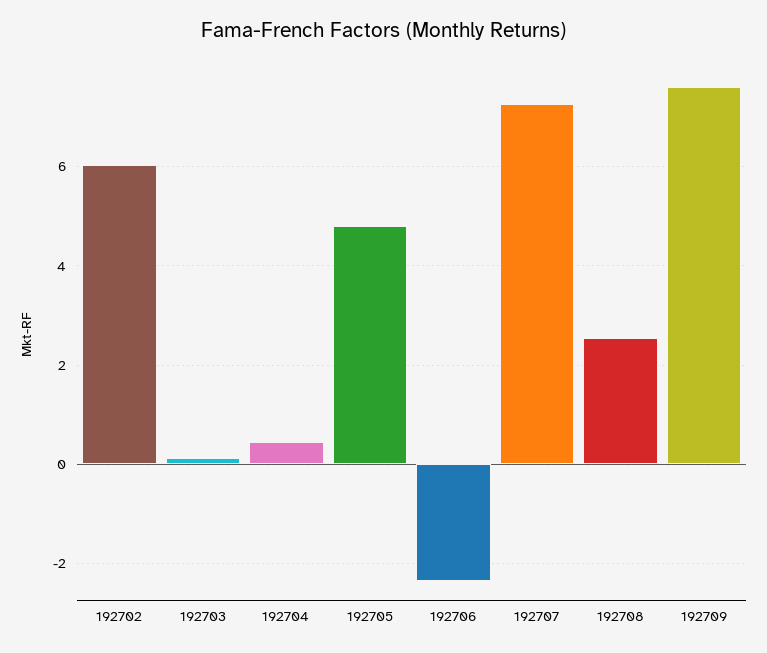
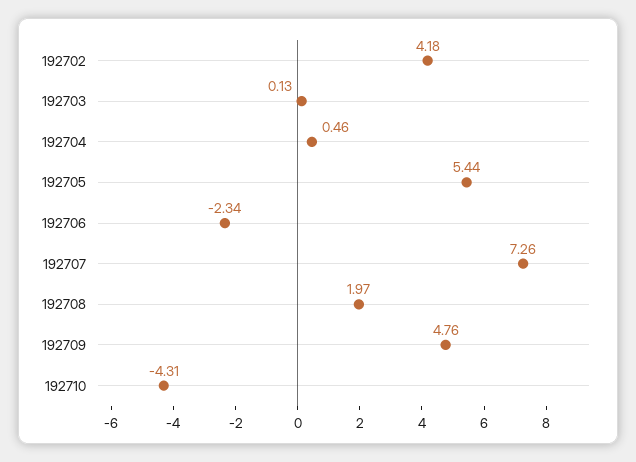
192702: 6 -> 4.18
192705: 4.8 -> 5.44
192708: 2.6 -> 1.97
192709: 7.6 -> 4.76
192710: none -> -4.31

